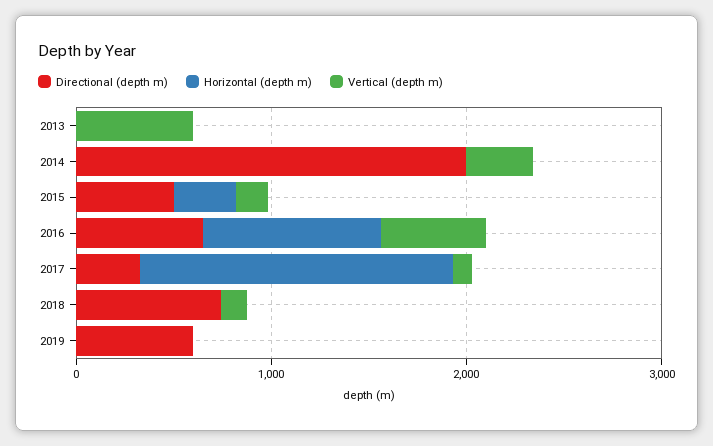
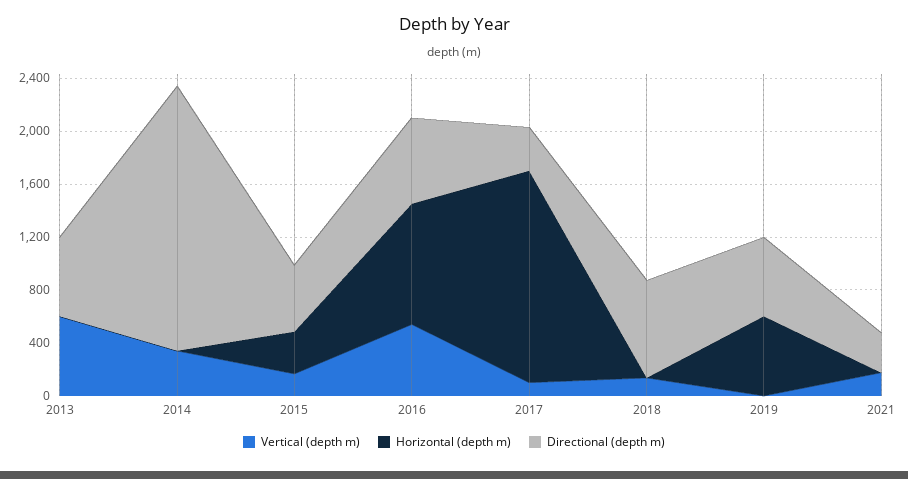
Directional (depth m), 2013: 0 -> 600
Horizontal (depth m), 2019: 0 -> 600
Vertical (depth m), 2021: none -> 200
Horizontal (depth m), 2021: none -> 0
Directional (depth m), 2021: none -> 300

